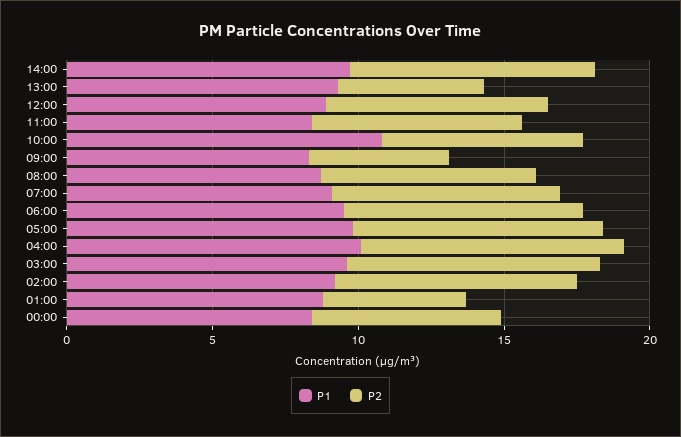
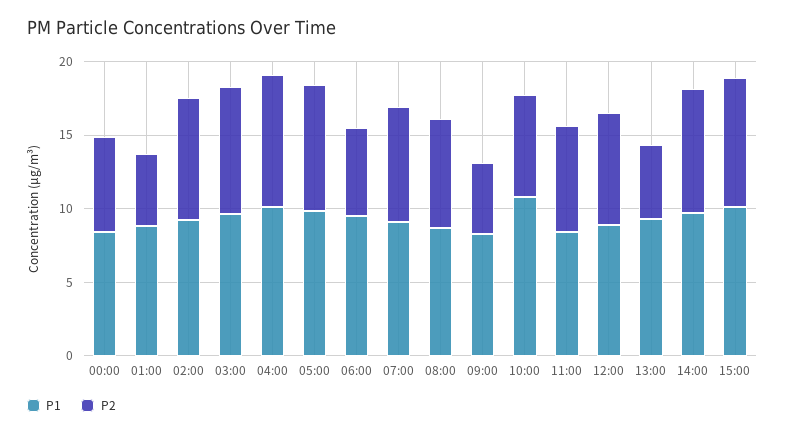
P2, 06:00: 8 -> 6
P1, 15:00: none -> 10
P2, 15:00: none -> 9

